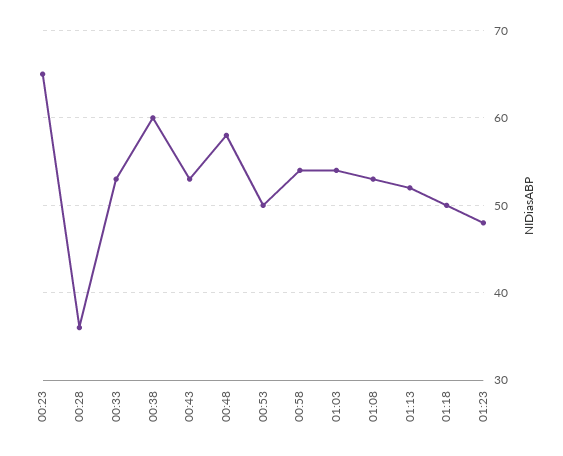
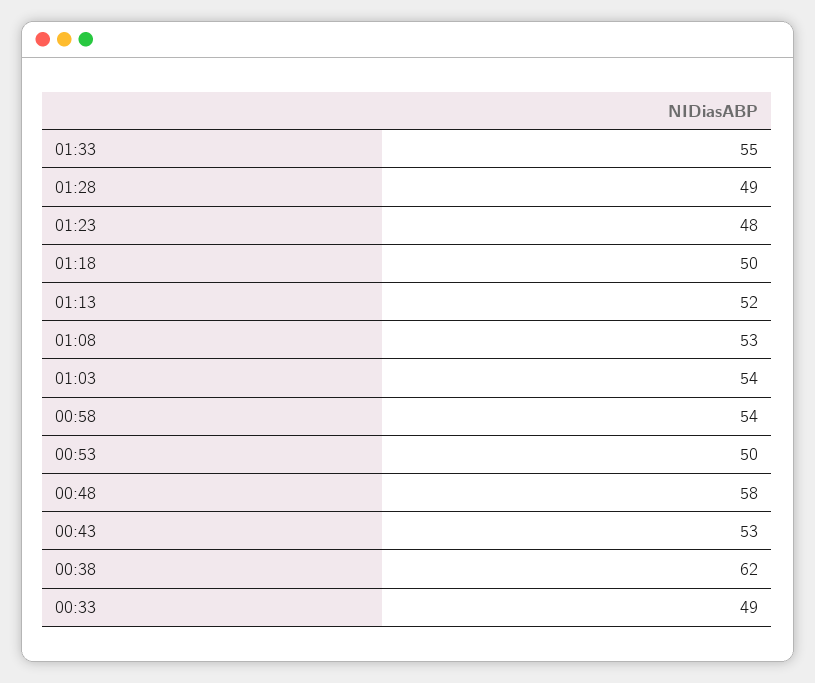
00:23: 65 -> none
00:28: 36 -> none
00:33: 53 -> 49
00:38: 60 -> 62
01:33: none -> 55
01:28: none -> 49

